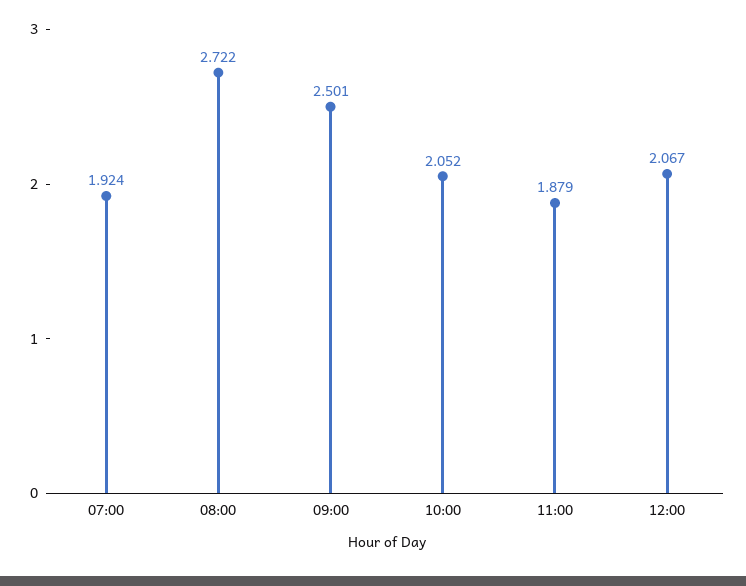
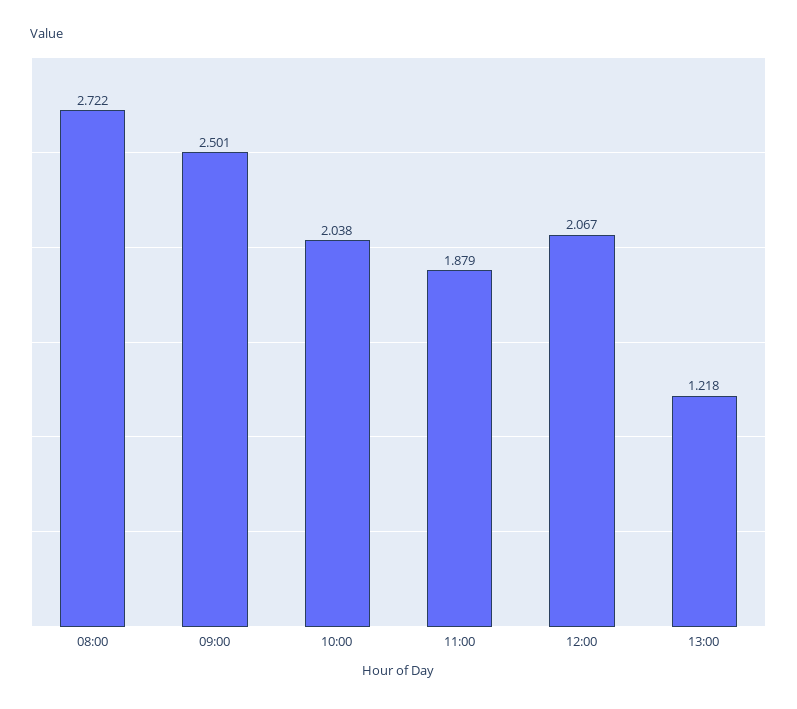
07:00: 1.924 -> none
10:00: 2.052 -> 2.038
13:00: none -> 1.218

